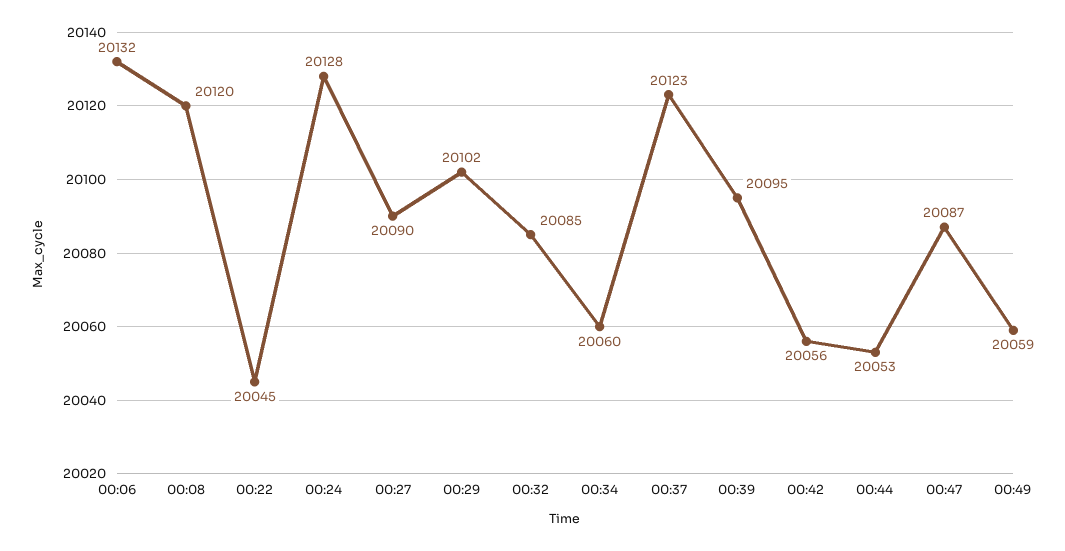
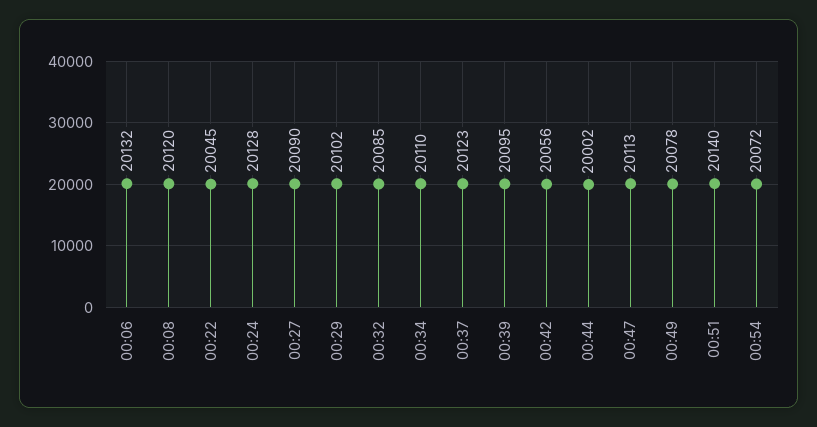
00:34: 20060 -> 20110
00:44: 20053 -> 20002
00:47: 20087 -> 20113
00:49: 20059 -> 20078
00:51: none -> 20140
00:54: none -> 20072

